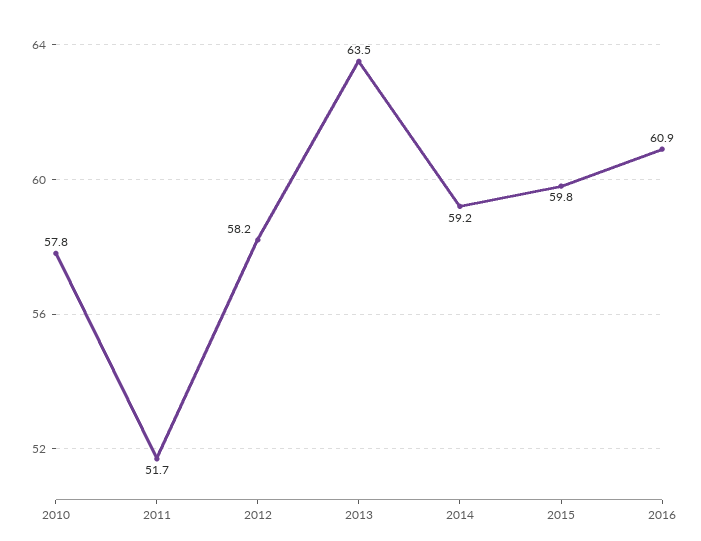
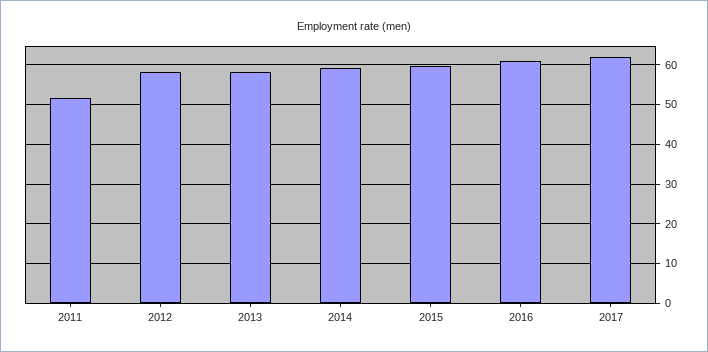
2010: 57.8 -> none
2013: 63.5 -> 58
2017: none -> 62

